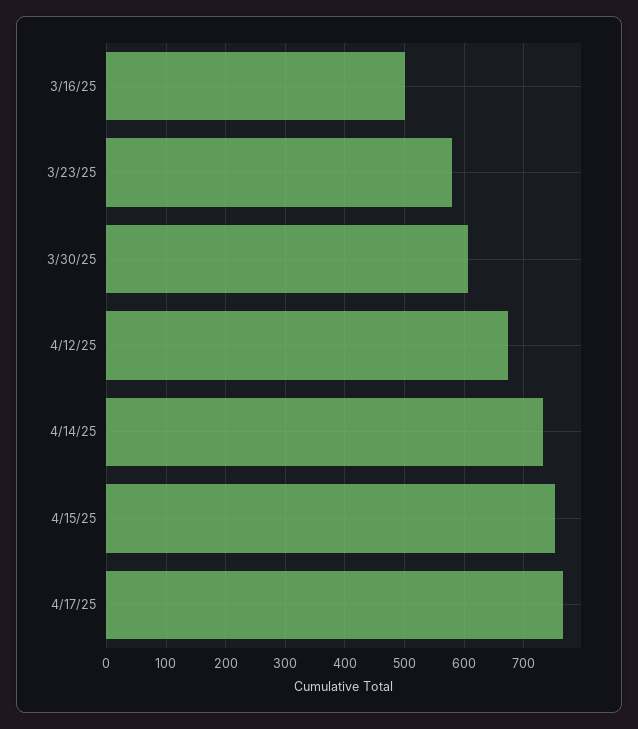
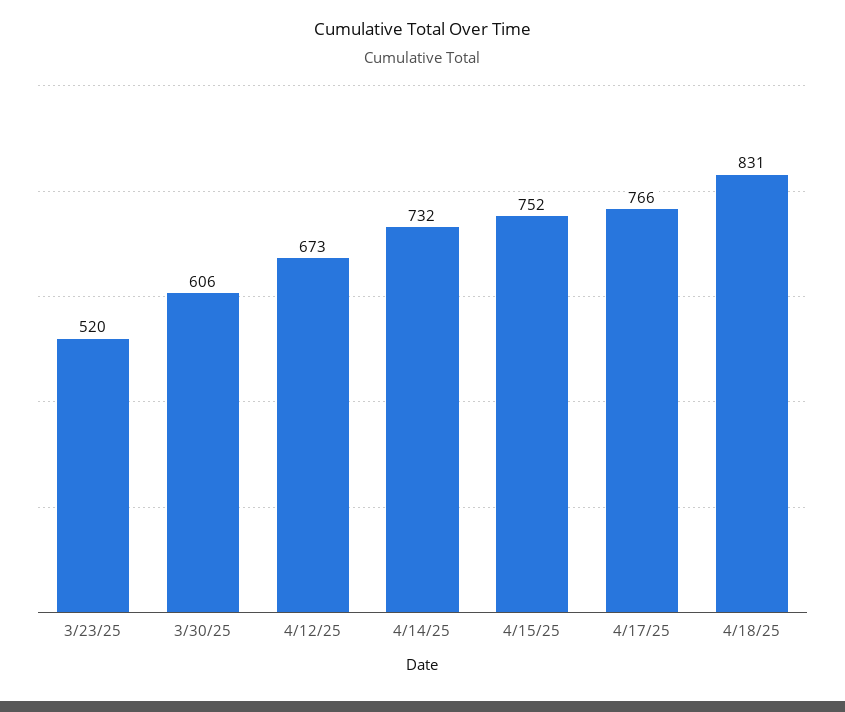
3/16/25: 500 -> none
3/23/25: 580 -> 520
4/18/25: none -> 831

